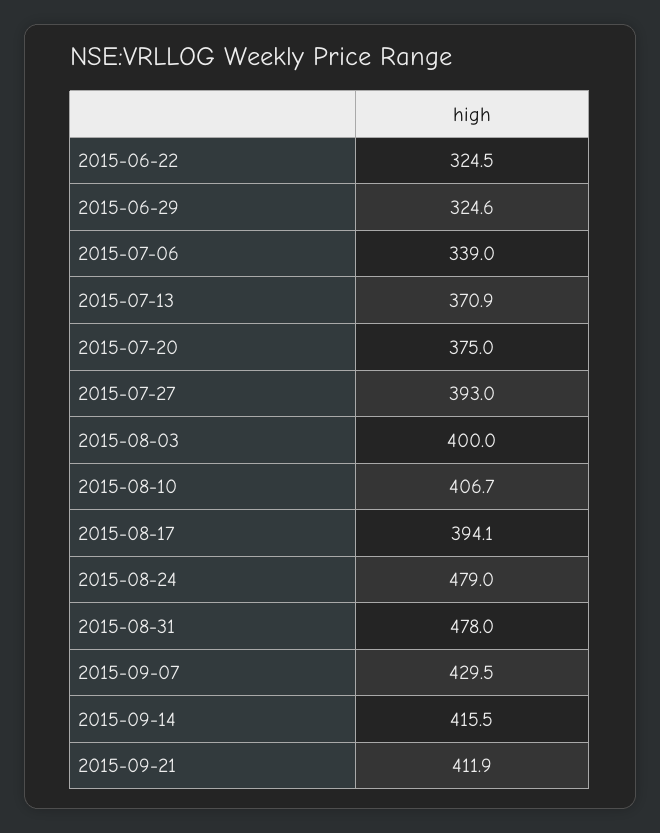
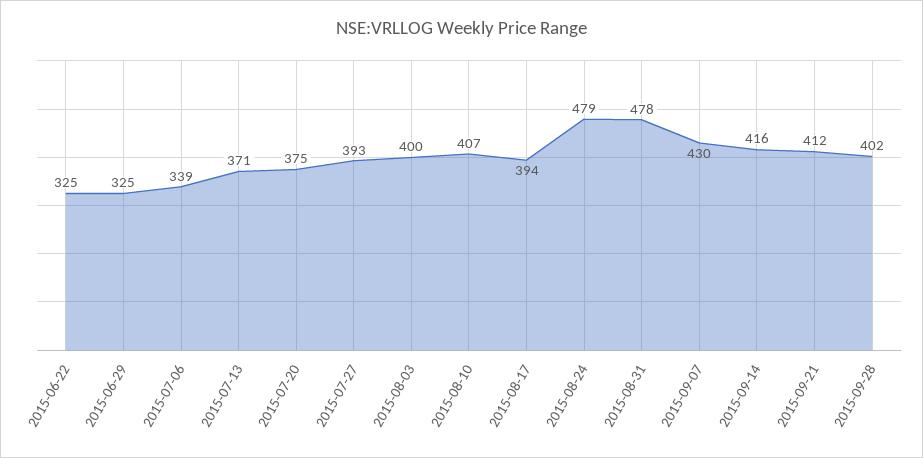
2015-09-28: none -> 402

